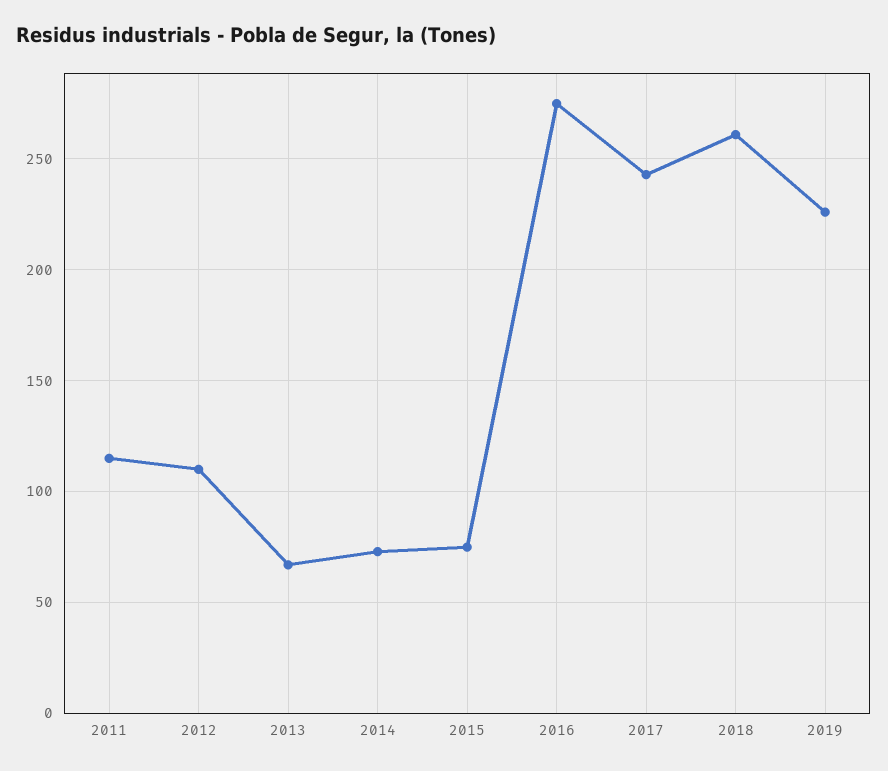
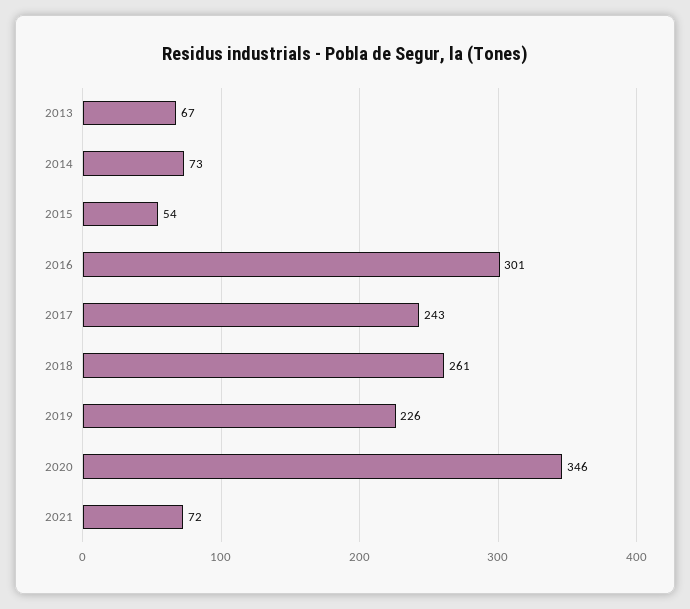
2011: 115 -> none
2012: 110 -> none
2015: 75 -> 54
2016: 275 -> 301
2020: none -> 346
2021: none -> 72

